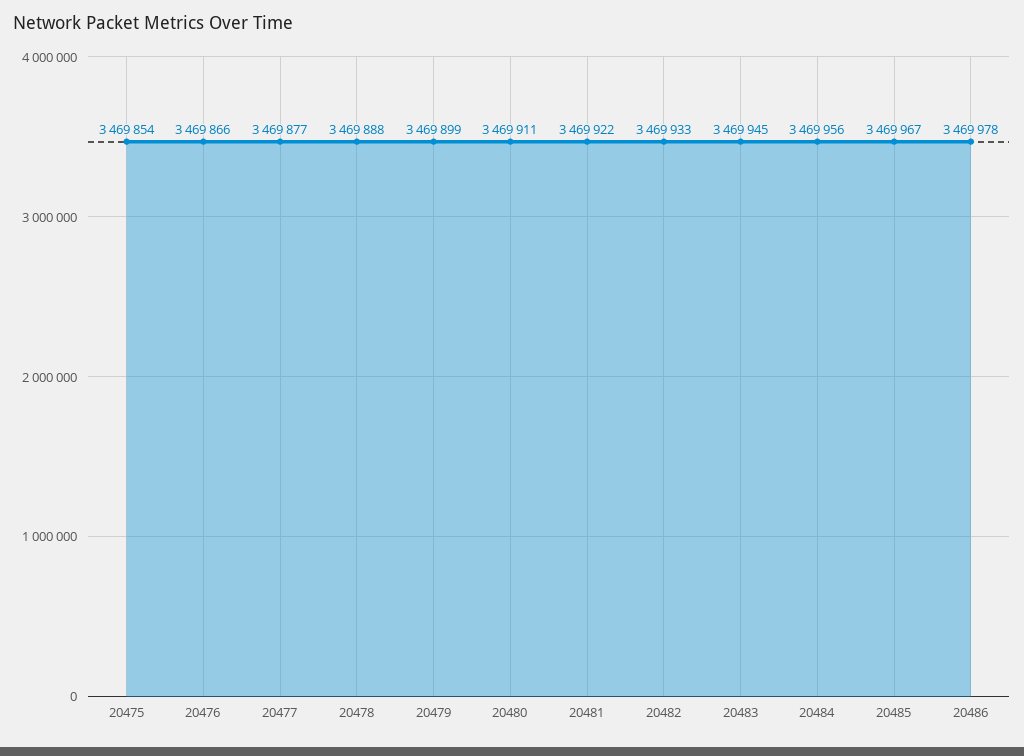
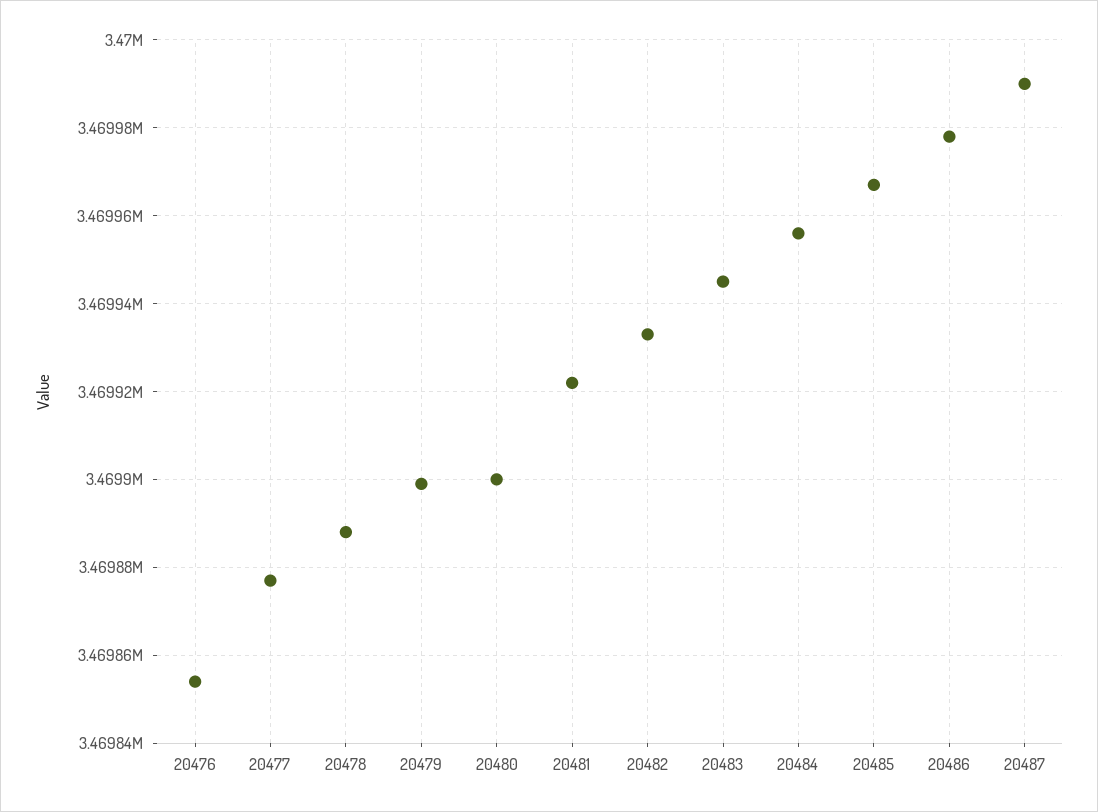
20475: 3469854 -> none
20476: 3469866 -> 3469855
20480: 3469911 -> 3469900
20487: none -> 3469990

